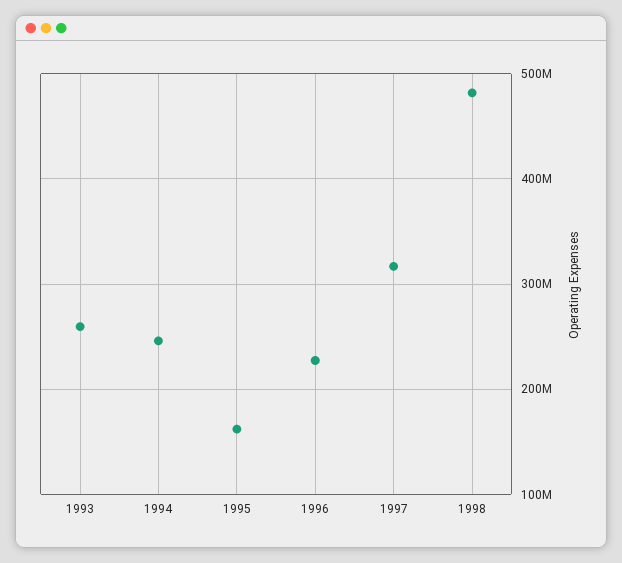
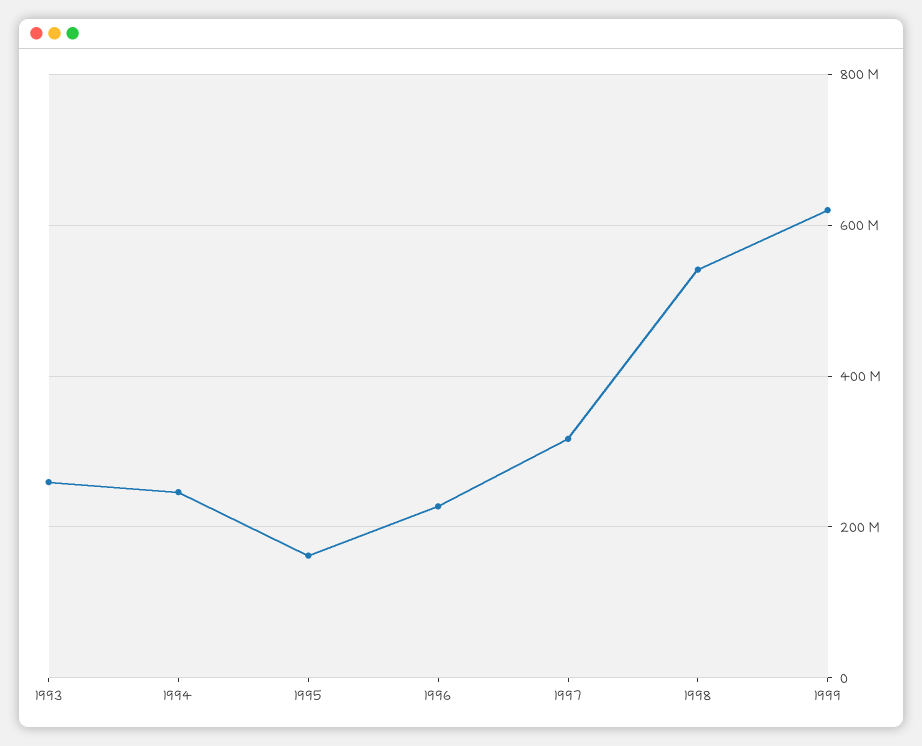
1998: 480000000 -> 540000000
1999: none -> 620000000

